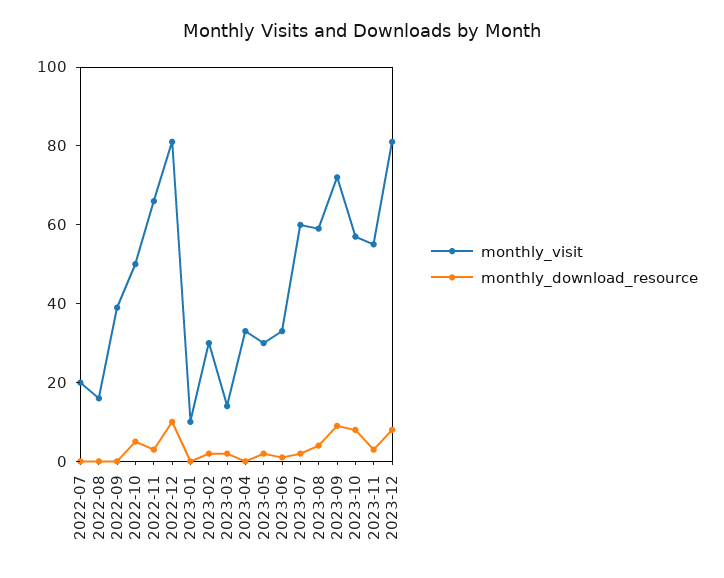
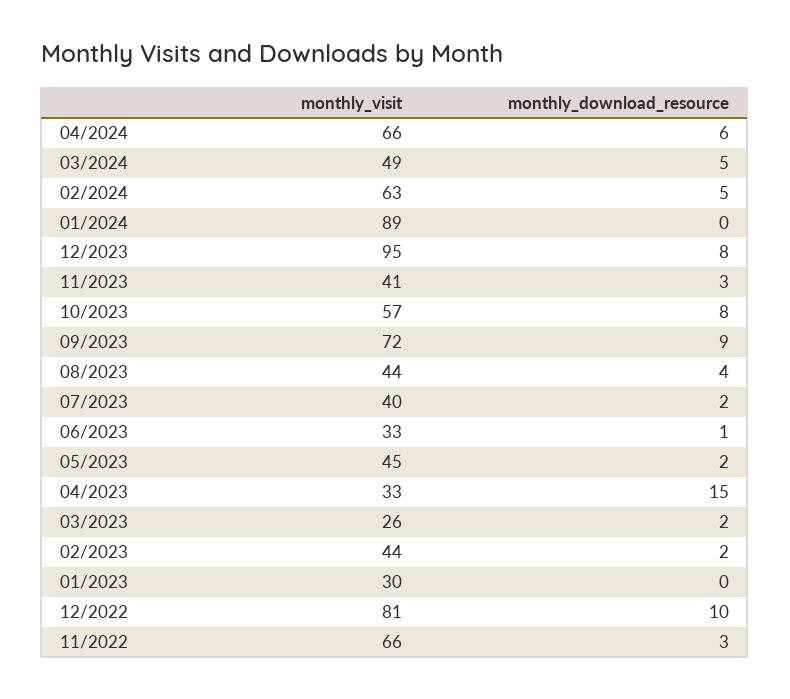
monthly_visit, 2022-07: 20 -> none
monthly_download_resource, 2022-07: 0 -> none
monthly_visit, 2022-08: 15 -> none
monthly_download_resource, 2022-08: 0 -> none
monthly_visit, 2022-09: 40 -> none
monthly_download_resource, 2022-09: 0 -> none
monthly_visit, 2022-10: 50 -> none
monthly_download_resource, 2022-10: 5 -> none
monthly_visit, 2023-01: 10 -> 30
monthly_visit, 2023-02: 30 -> 44
monthly_visit, 2023-03: 15 -> 26
monthly_download_resource, 2023-04: 0 -> 15
monthly_visit, 2023-05: 30 -> 45
monthly_visit, 2023-07: 60 -> 40
monthly_visit, 2023-08: 60 -> 44
monthly_visit, 2023-11: 55 -> 41
monthly_visit, 2023-12: 80 -> 95
monthly_visit, 04/2024: none -> 66
monthly_download_resource, 04/2024: none -> 6
monthly_visit, 03/2024: none -> 49
monthly_download_resource, 03/2024: none -> 5
monthly_visit, 02/2024: none -> 63
monthly_download_resource, 02/2024: none -> 5
monthly_visit, 01/2024: none -> 89
monthly_download_resource, 01/2024: none -> 0

